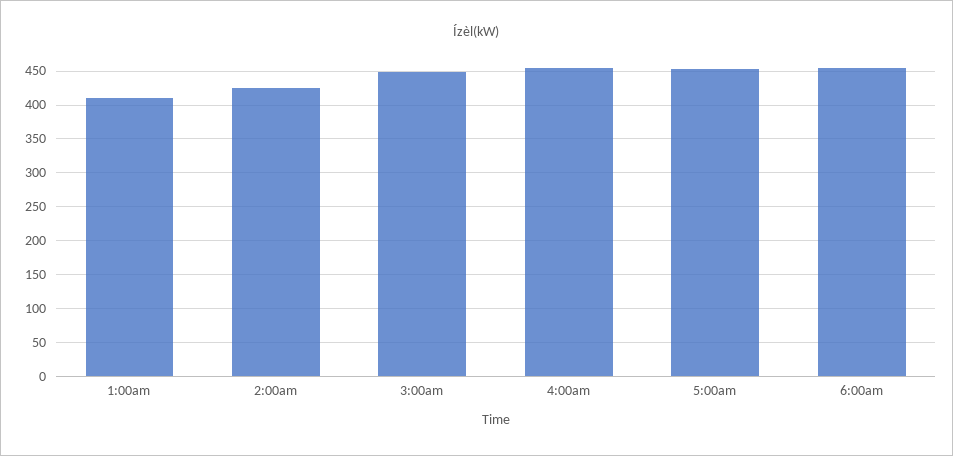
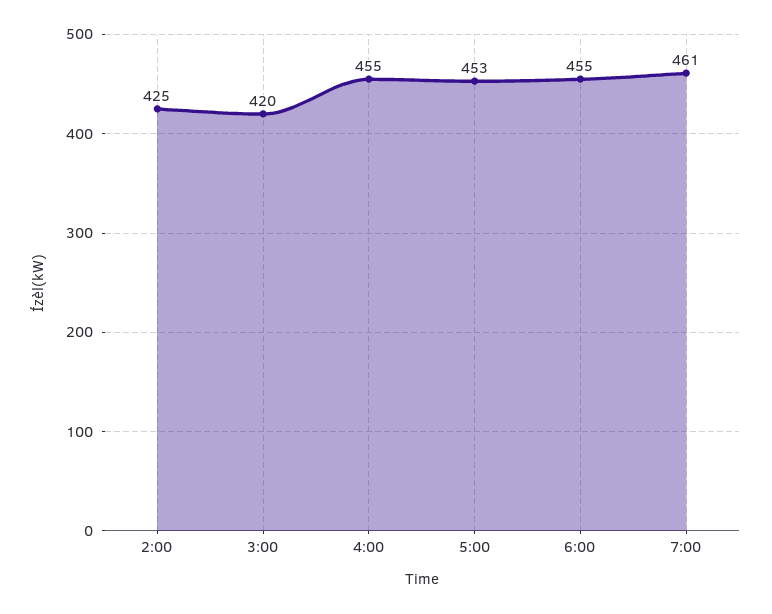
1:00am: 410 -> none
3:00am: 450 -> 420
7:00: none -> 461

